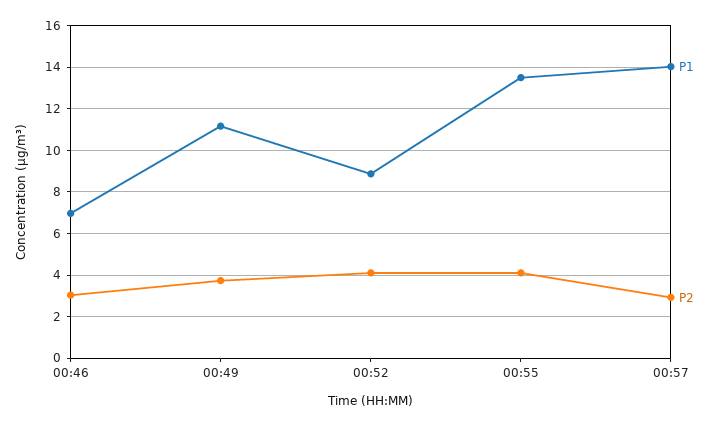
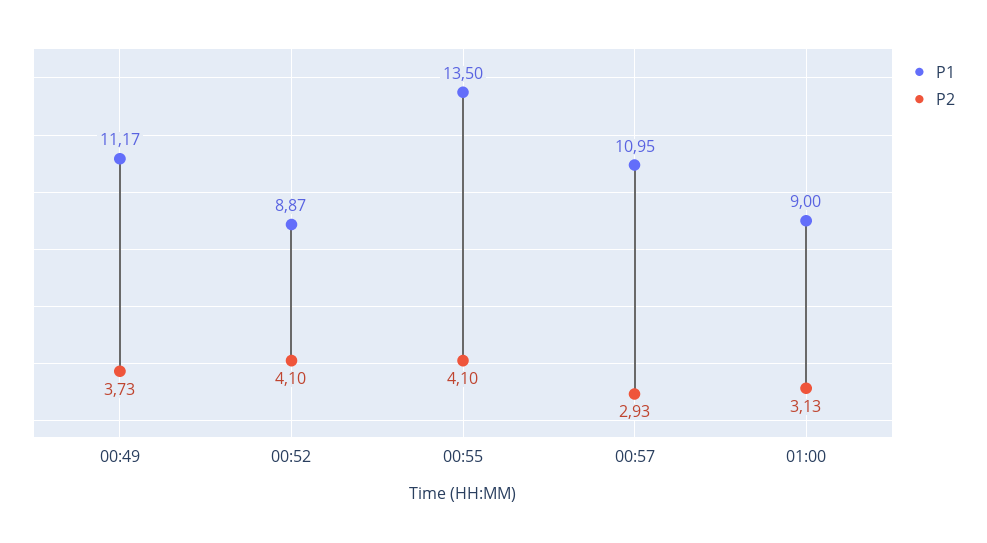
P1, 00:46: 7 -> none
P2, 00:46: 3 -> none
P1, 00:57: 14 -> 10.95
P1, 01:00: none -> 9
P2, 01:00: none -> 3.13

